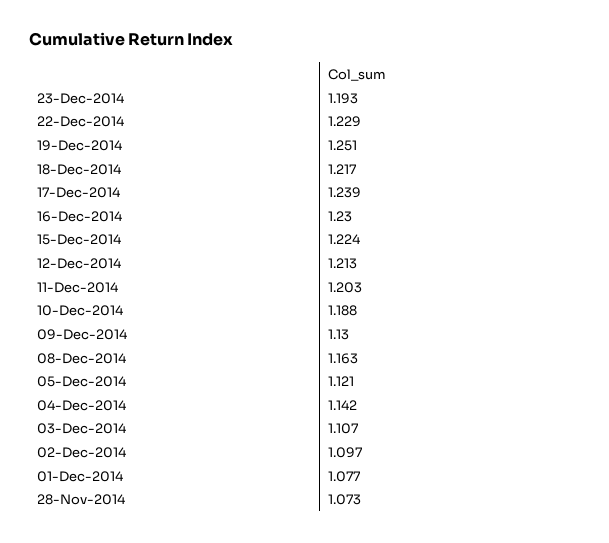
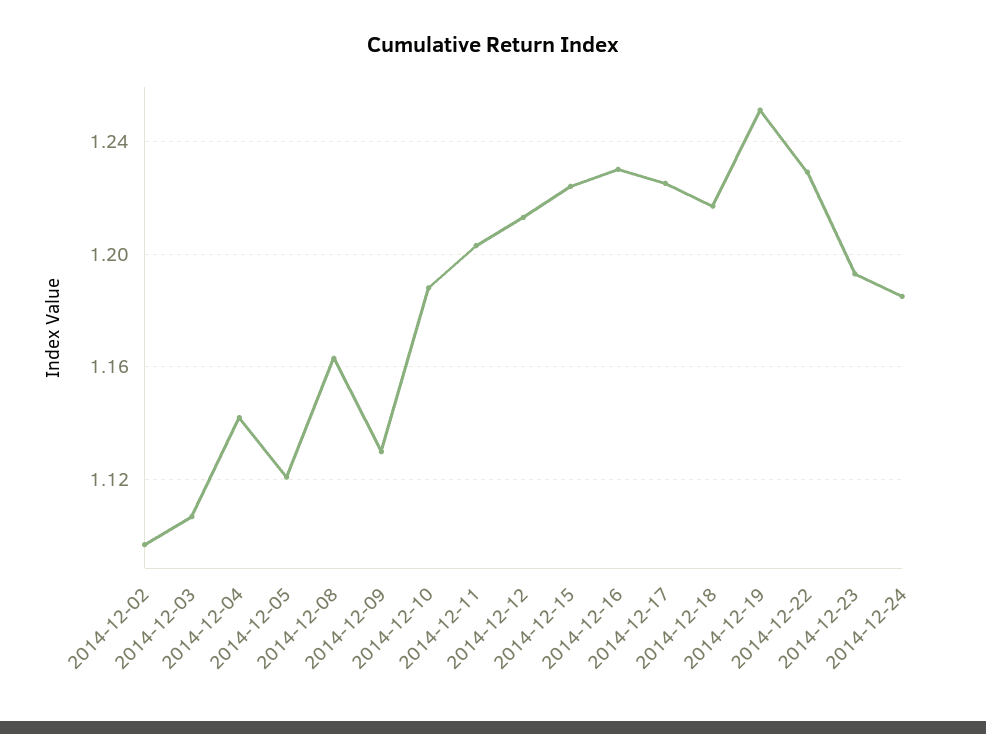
17-Dec-2014: 1.239 -> 1.225
01-Dec-2014: 1.077 -> none
28-Nov-2014: 1.073 -> none
2014-12-24: none -> 1.185

